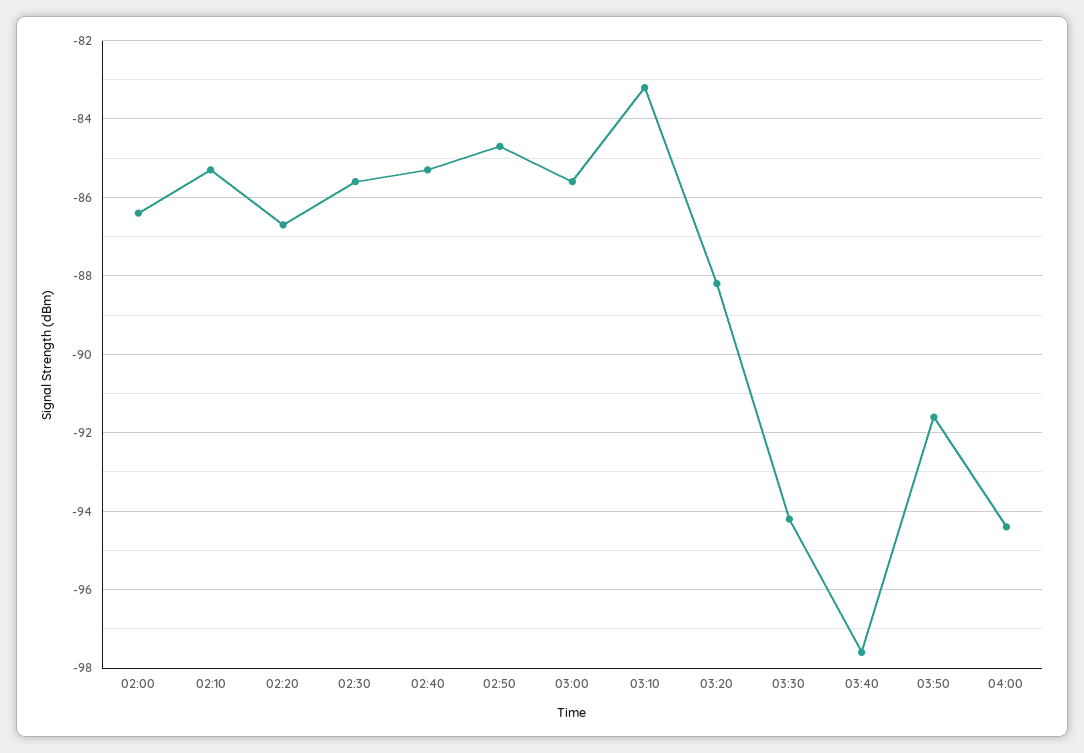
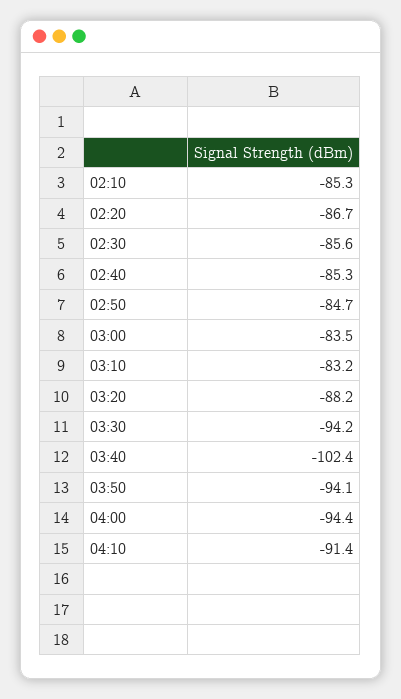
02:00: -86.5 -> none
03:00: -85.5 -> -83.5
03:40: -97.5 -> -102.4
03:50: -91.5 -> -94.1
04:10: none -> -91.4

